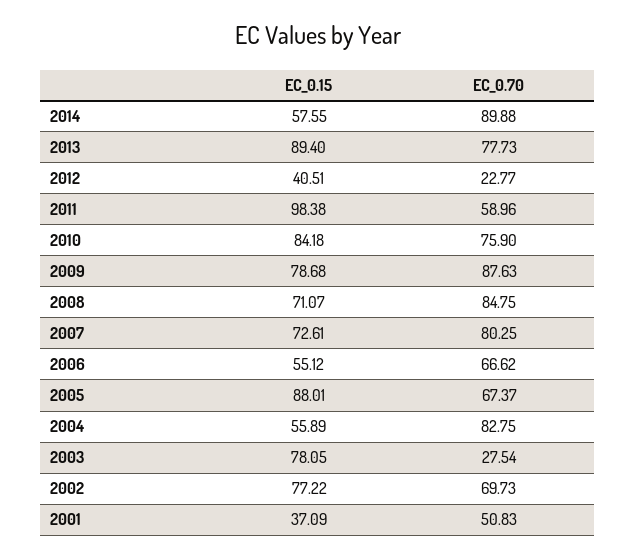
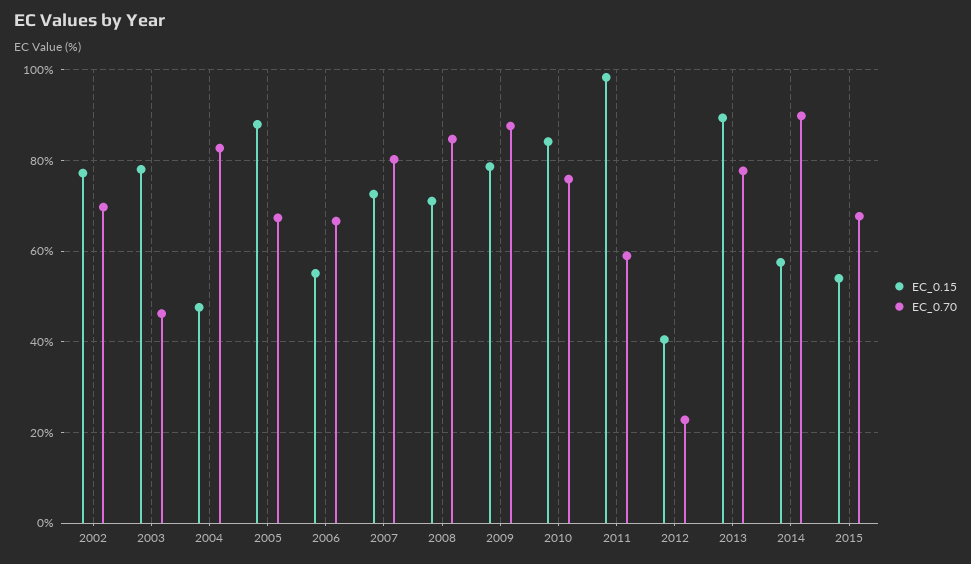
EC_0.15, 2004: 55.89 -> 48
EC_0.70, 2003: 27.54 -> 46
EC_0.15, 2001: 37.09 -> none
EC_0.70, 2001: 50.83 -> none
EC_0.15, 2015: none -> 54
EC_0.70, 2015: none -> 68

